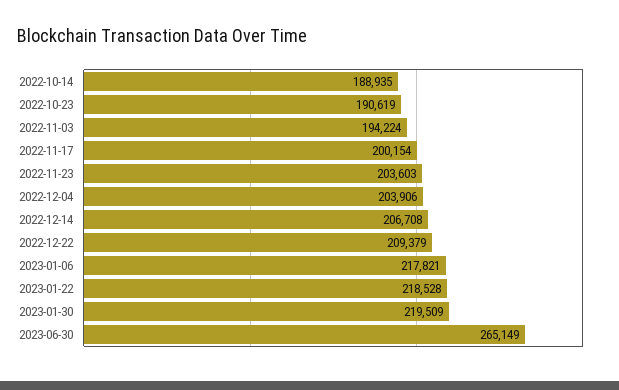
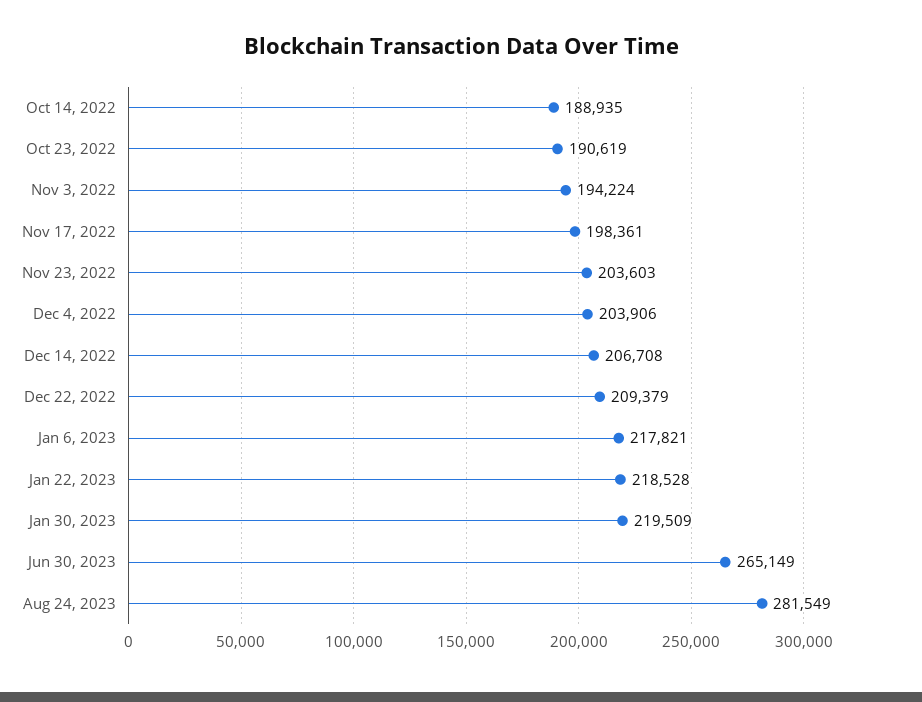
2022-11-17: 200154 -> 198361
Aug 24, 2023: none -> 281549

